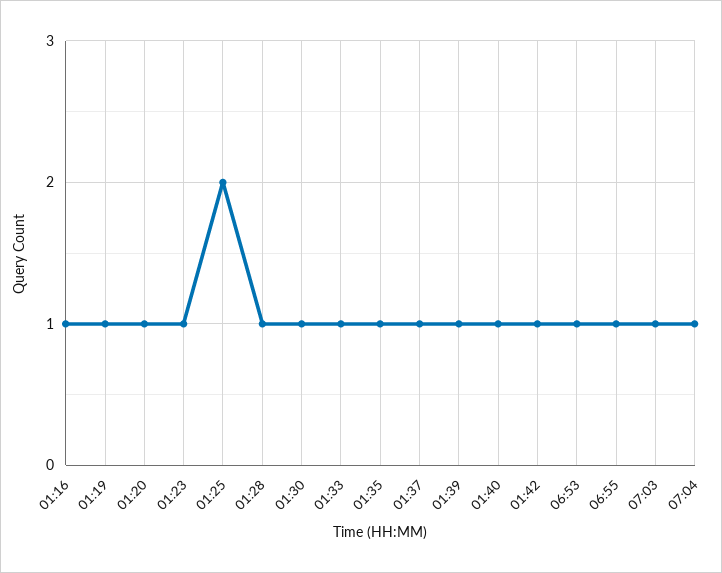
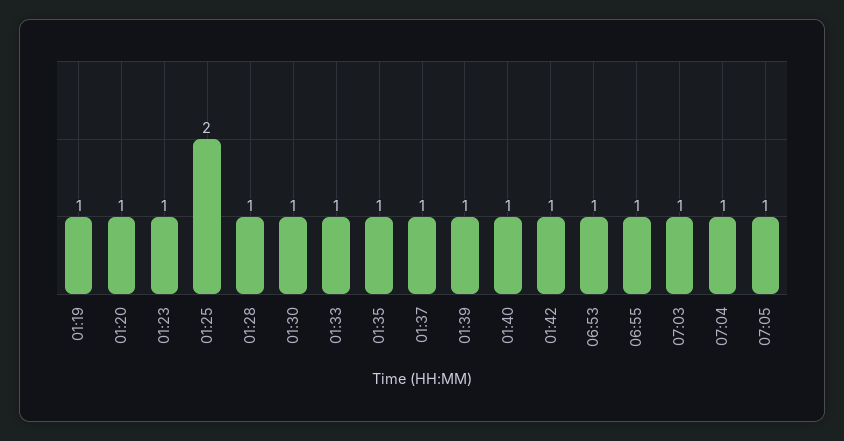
01:16: 1 -> none
07:05: none -> 1

